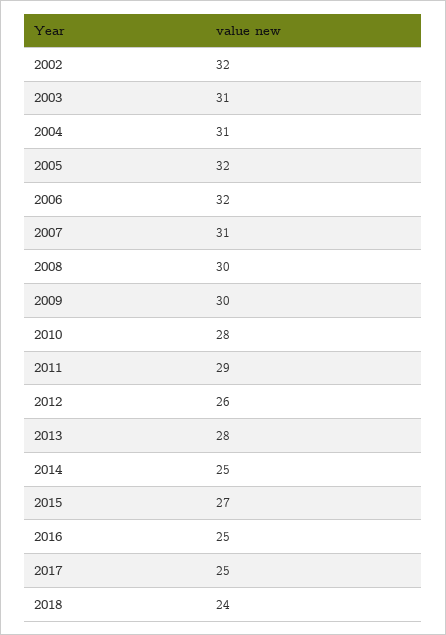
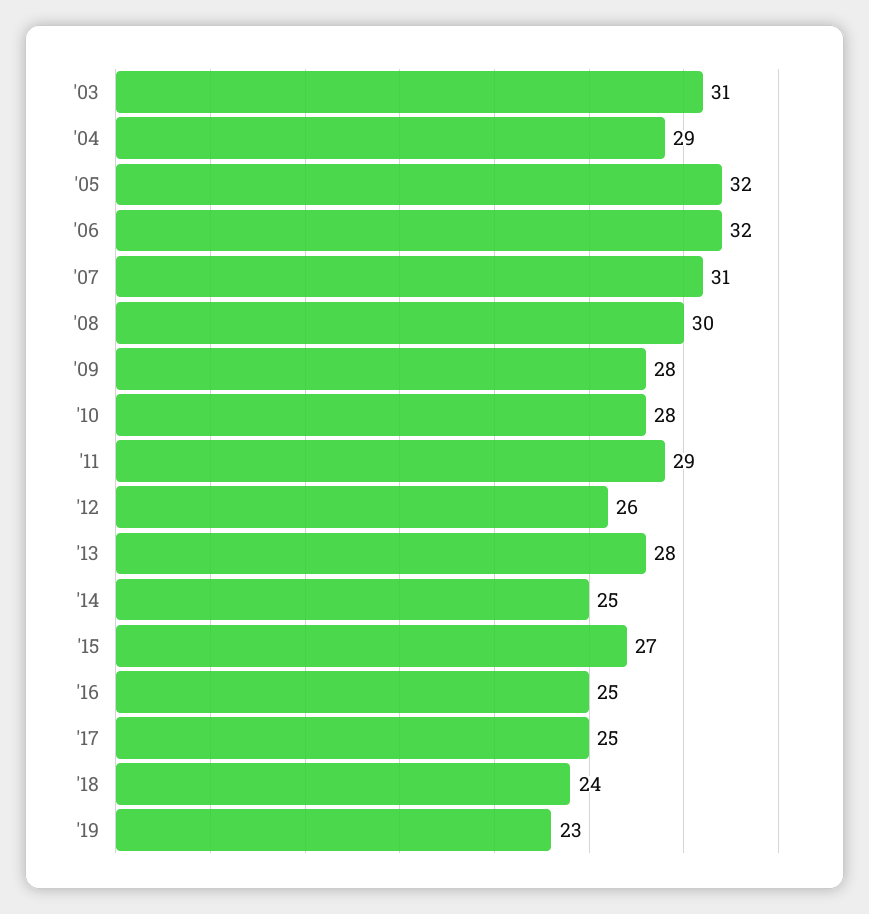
2002: 32 -> none
2004: 31 -> 29
2009: 30 -> 28
'19: none -> 23

